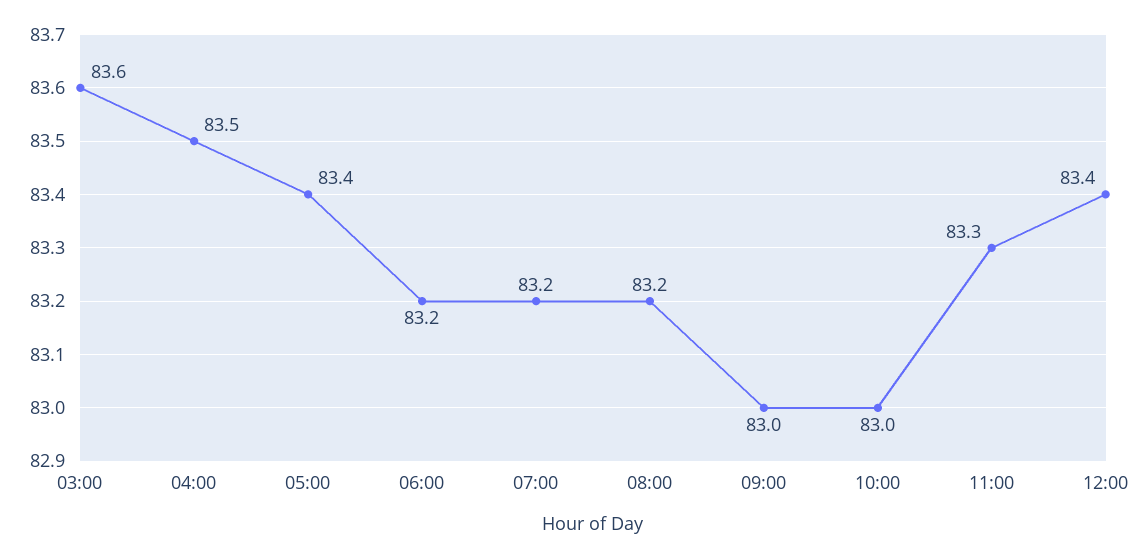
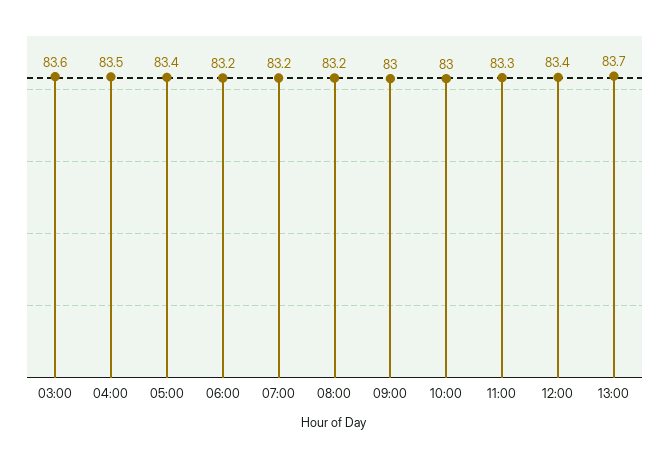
13:00: none -> 83.7

